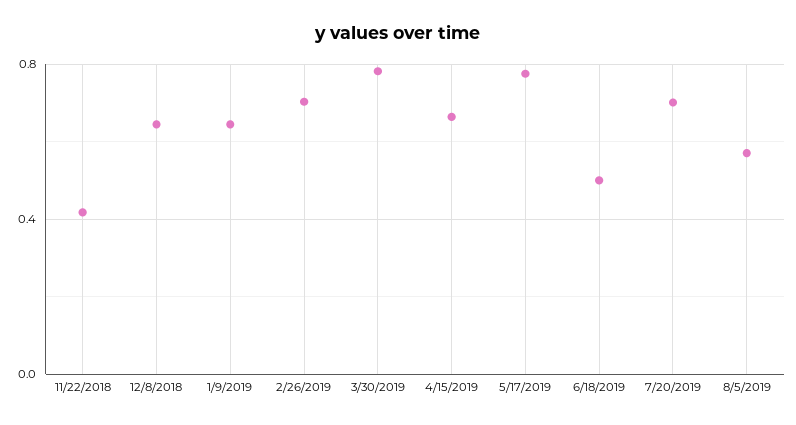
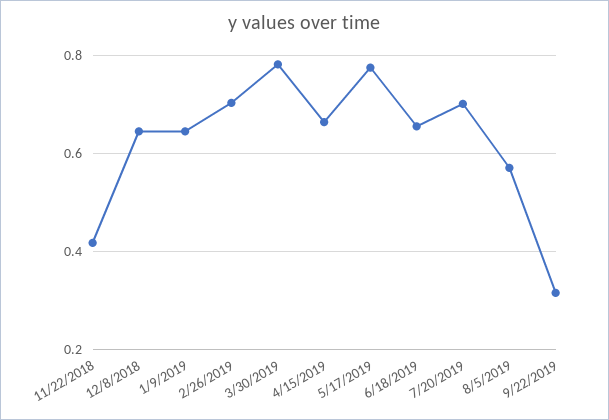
6/18/2019: 0.5 -> 0.66
9/22/2019: none -> 0.32

